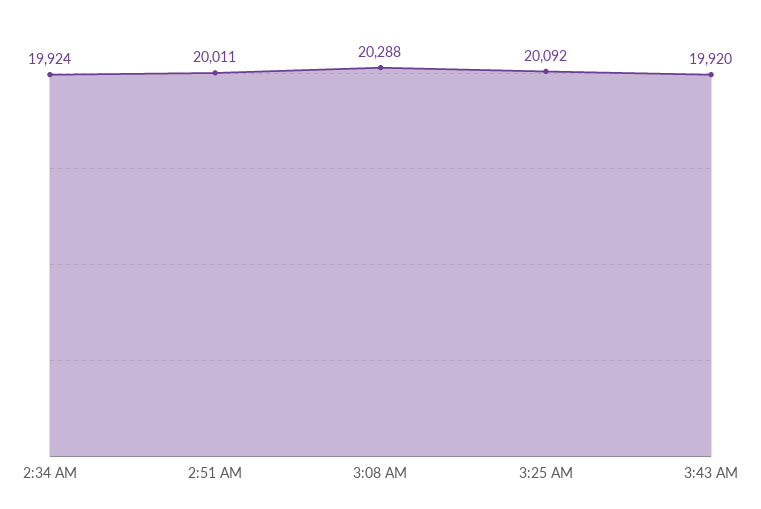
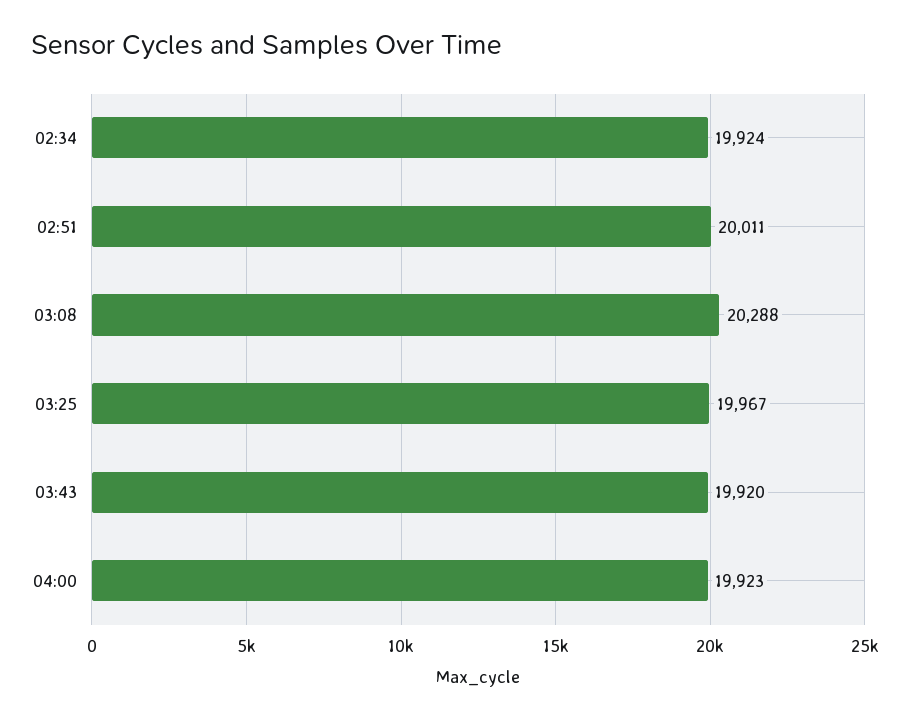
3:25 AM: 20092 -> 19967
04:00: none -> 19923

